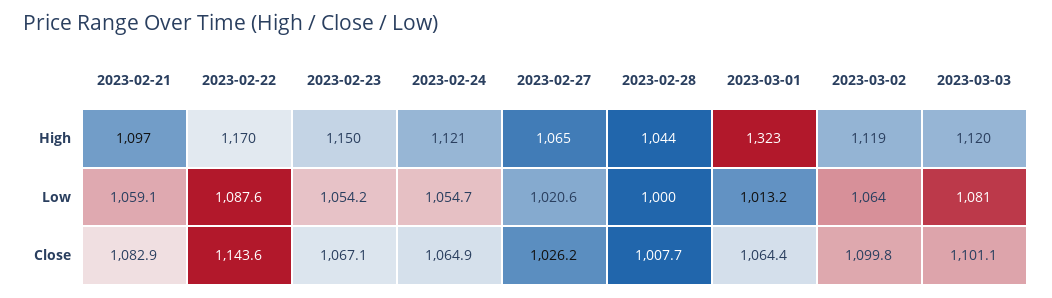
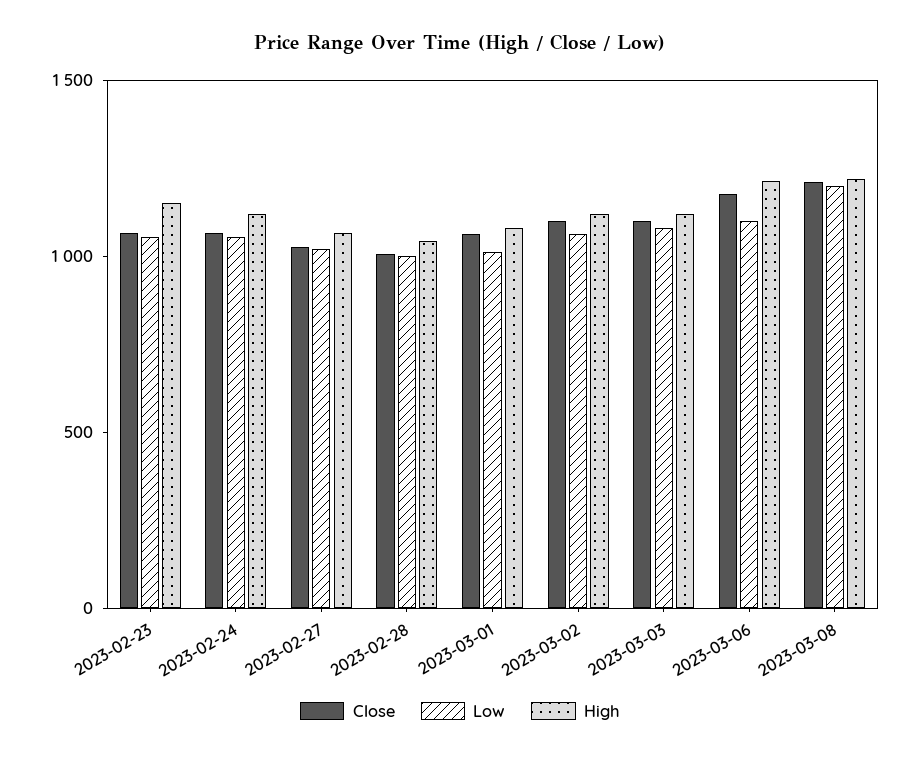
High, 2023-02-21: 1097 -> none
High, 2023-02-22: 1170 -> none
High, 2023-03-01: 1323 -> 1100
Low, 2023-02-21: 1059.1 -> none
Low, 2023-02-22: 1087.6 -> none
Close, 2023-02-21: 1082.9 -> none
Close, 2023-02-22: 1143.6 -> none
Close, 2023-03-06: none -> 1200
Low, 2023-03-06: none -> 1100
High, 2023-03-06: none -> 1200
Close, 2023-03-08: none -> 1200
Low, 2023-03-08: none -> 1200
High, 2023-03-08: none -> 1200

